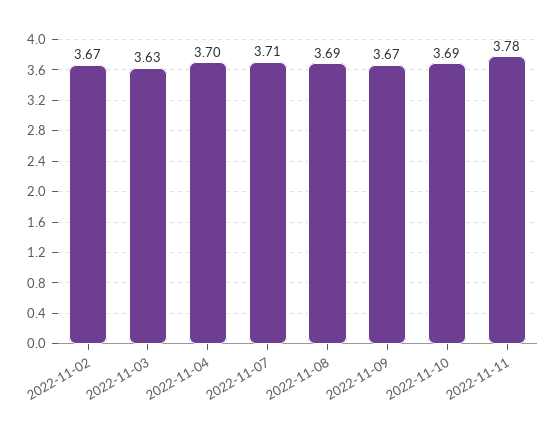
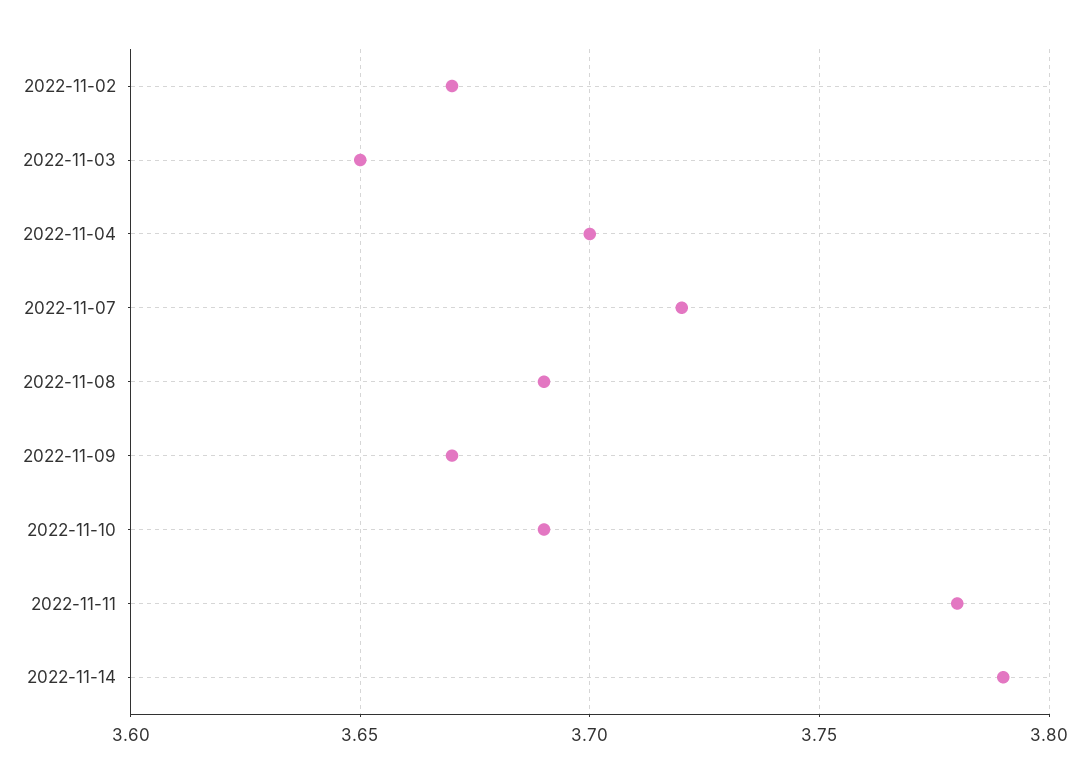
2022-11-03: 3.63 -> 3.65
2022-11-07: 3.71 -> 3.72
2022-11-14: none -> 3.79

